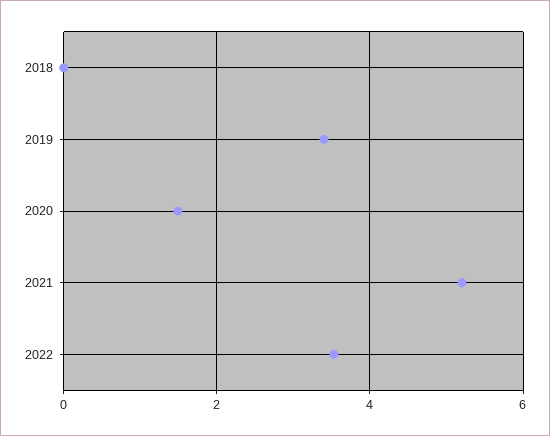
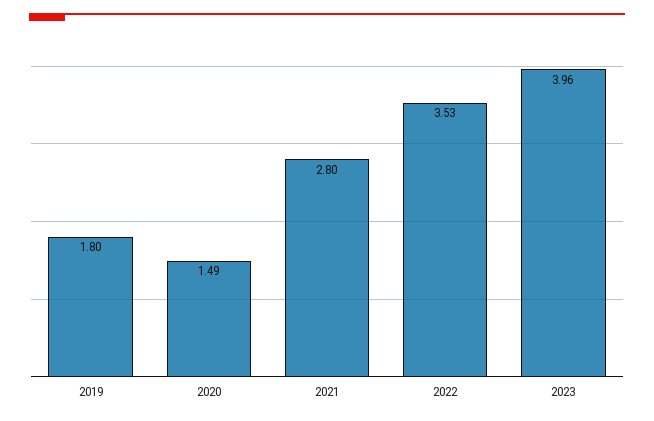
2018: 0 -> none
2019: 3.4 -> 1.8
2021: 5.2 -> 2.8
2023: none -> 3.96

